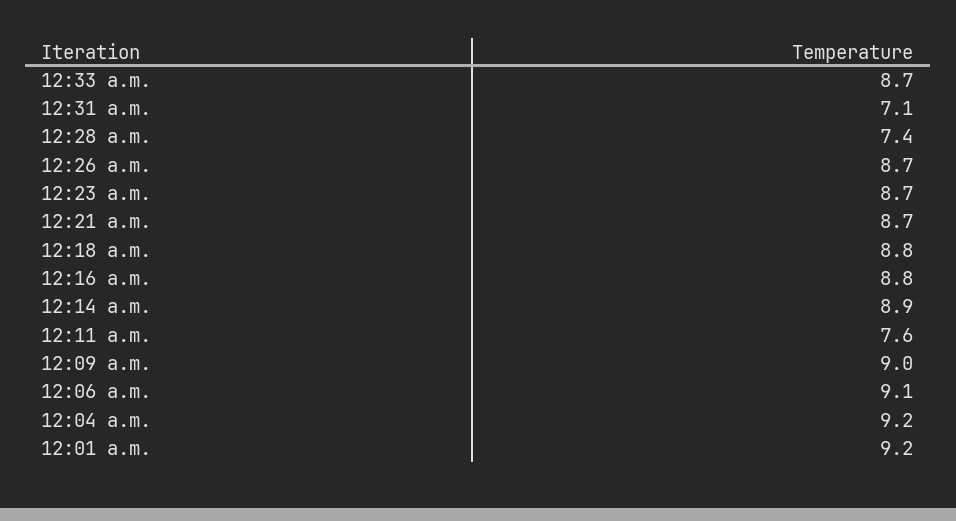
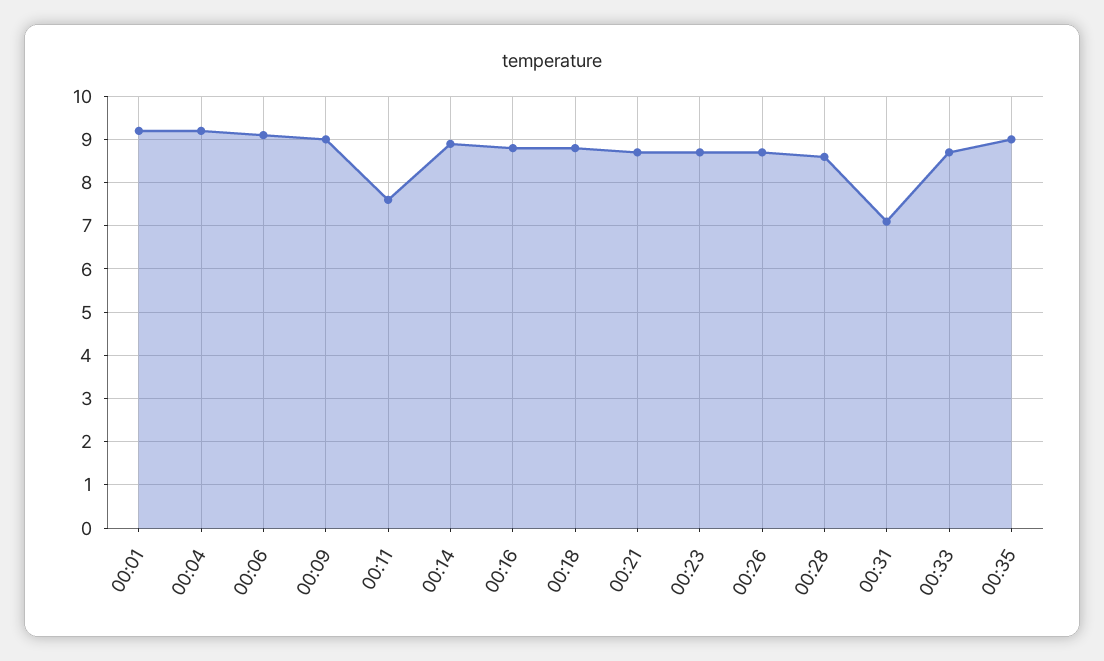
12:28 a.m.: 7.4 -> 8.5
00:35: none -> 9

